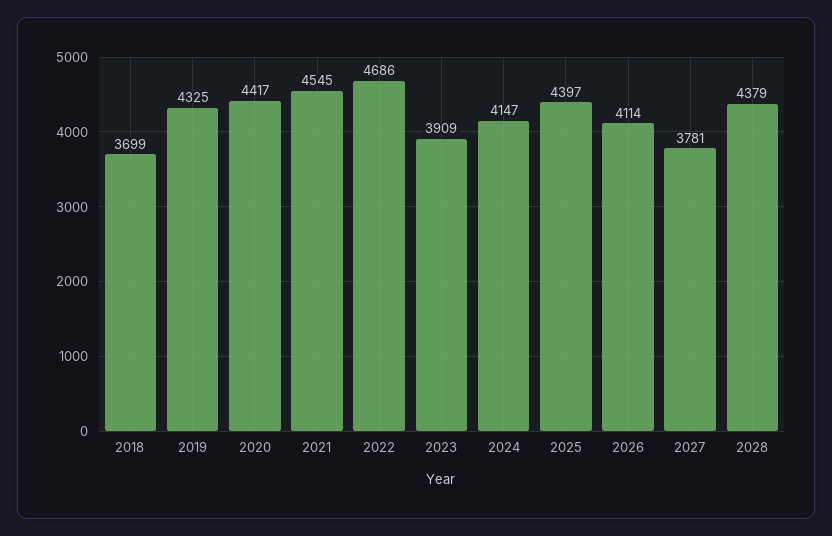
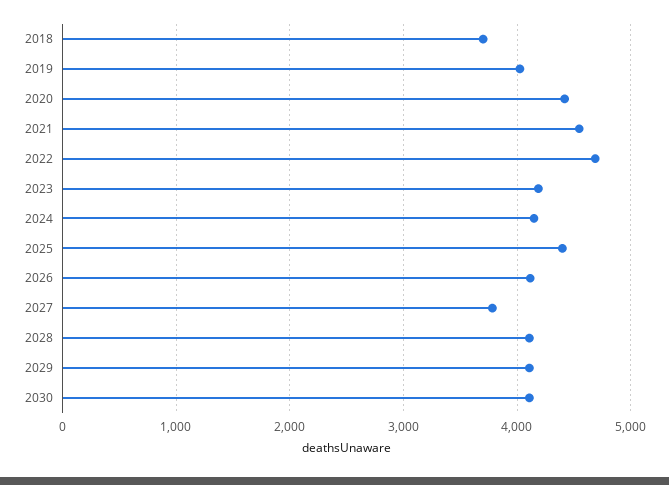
2019: 4325 -> 4000
2023: 3909 -> 4200
2028: 4379 -> 4100
2029: none -> 4100
2030: none -> 4100

